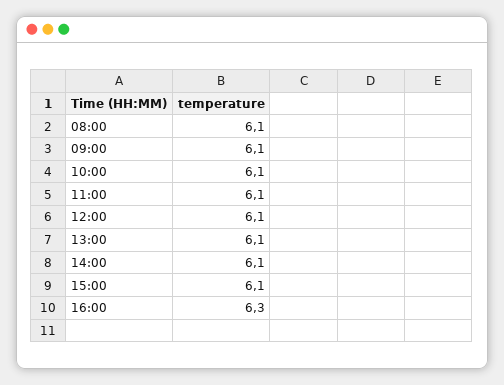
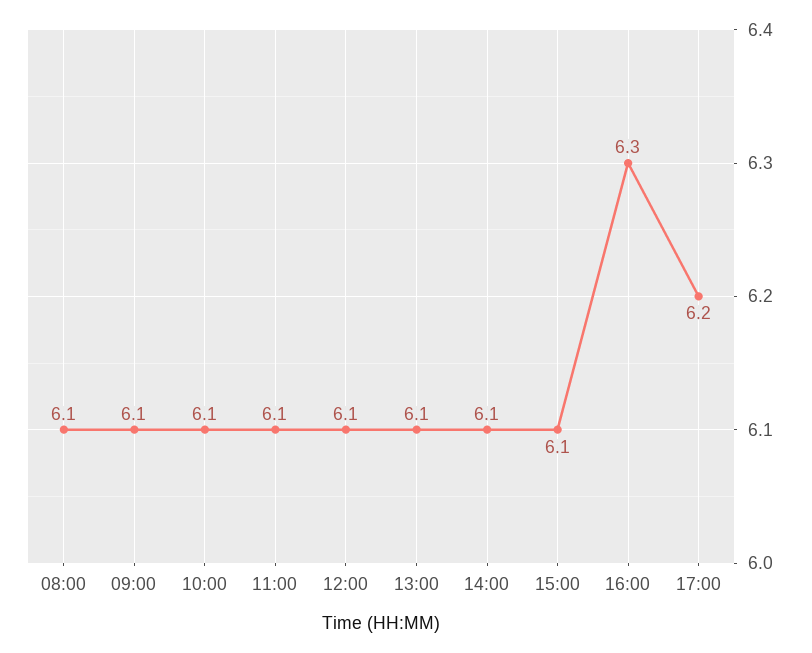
17:00: none -> 6.2

